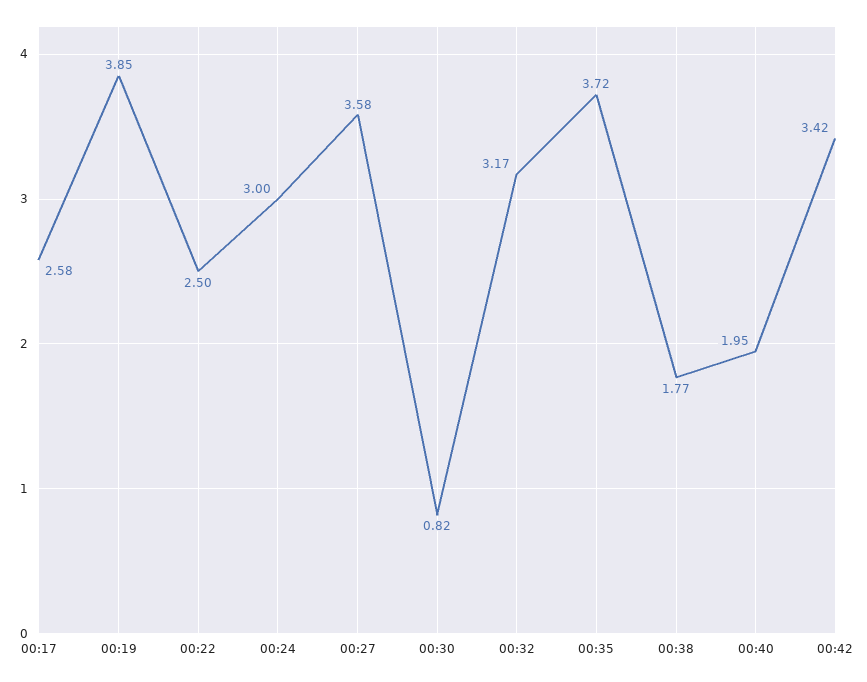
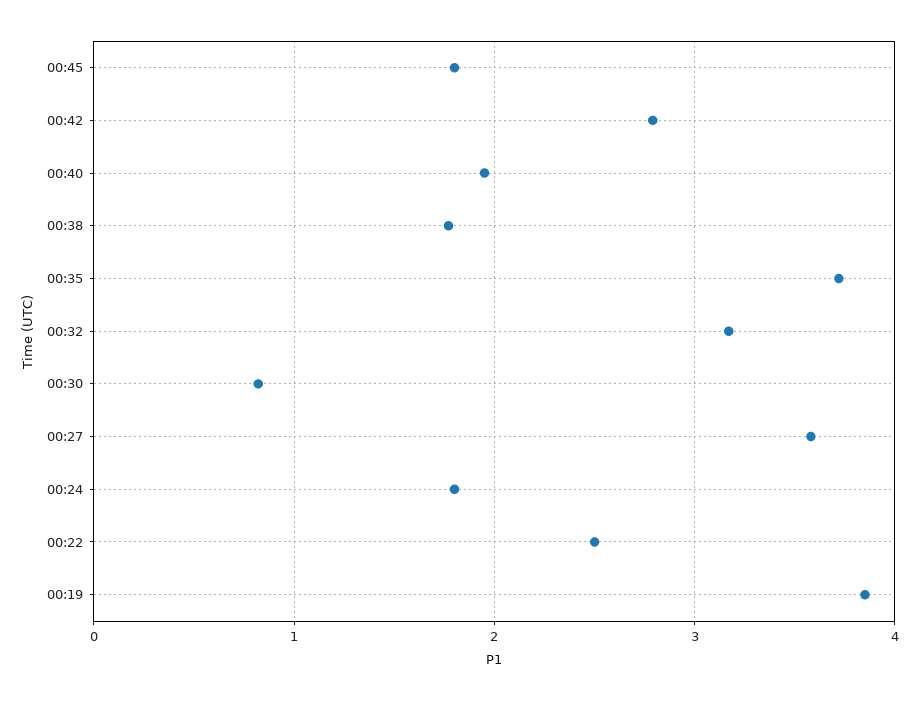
00:17: 2.58 -> none
00:24: 3 -> 1.8
00:42: 3.42 -> 2.8
00:45: none -> 1.8

